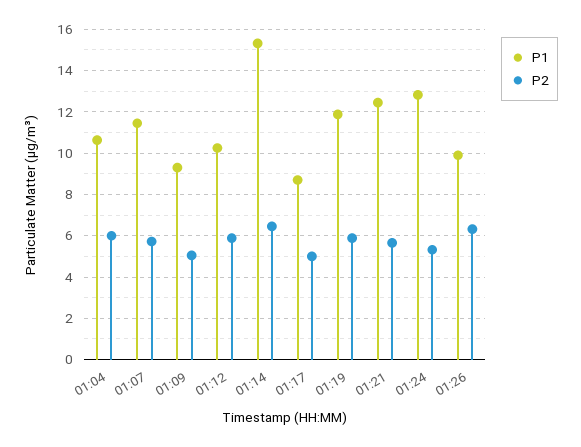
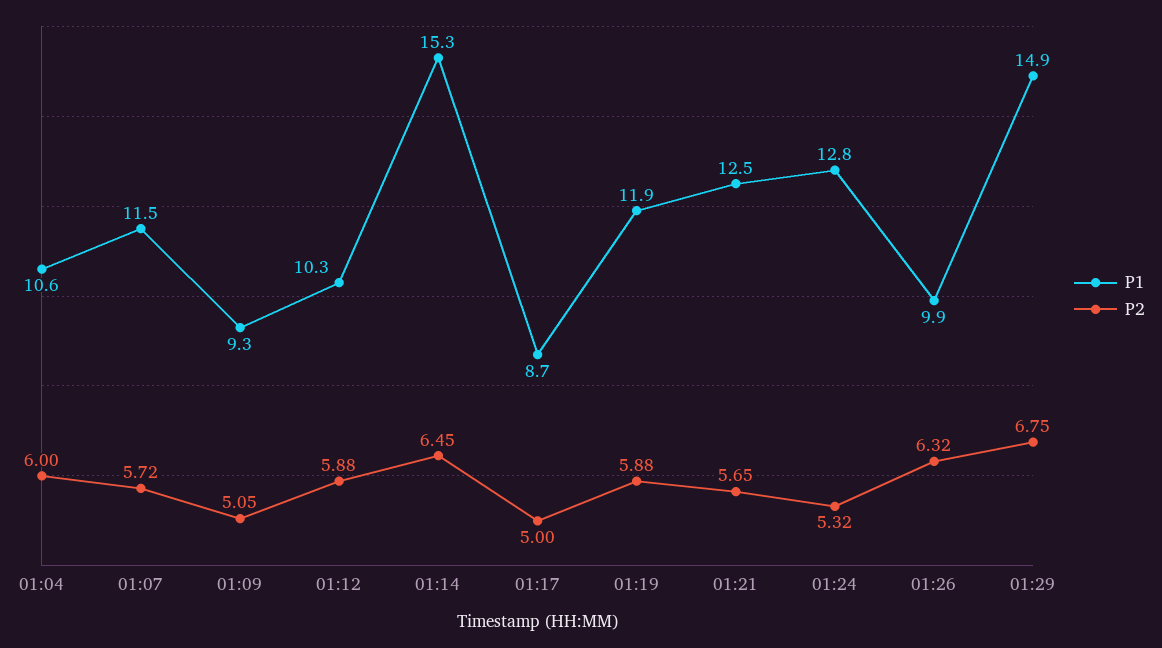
P1, 01:29: none -> 14.9
P2, 01:29: none -> 6.75

